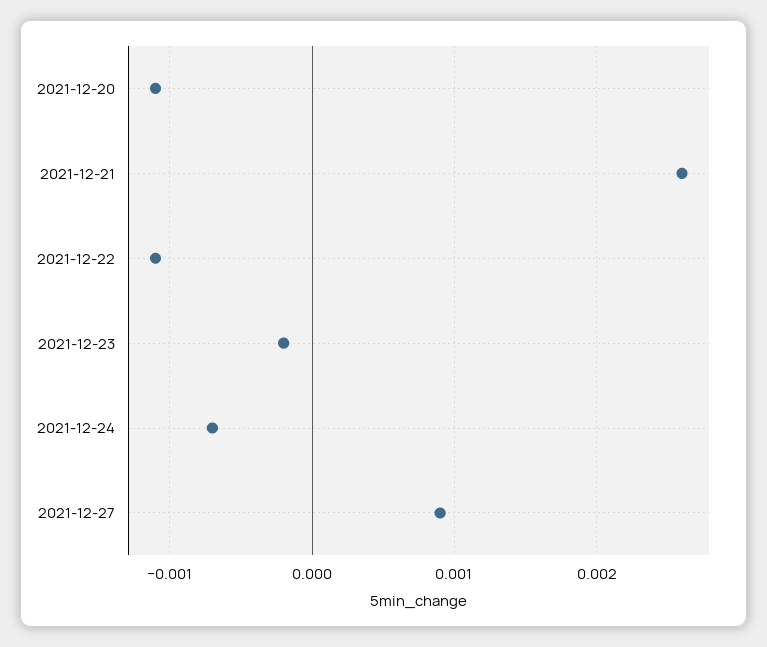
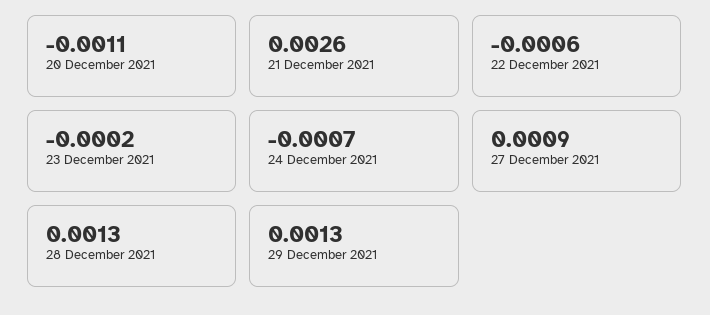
2021-12-22: -0.0011 -> -0.0006
28 December 2021: none -> 0.0013
29 December 2021: none -> 0.0013

